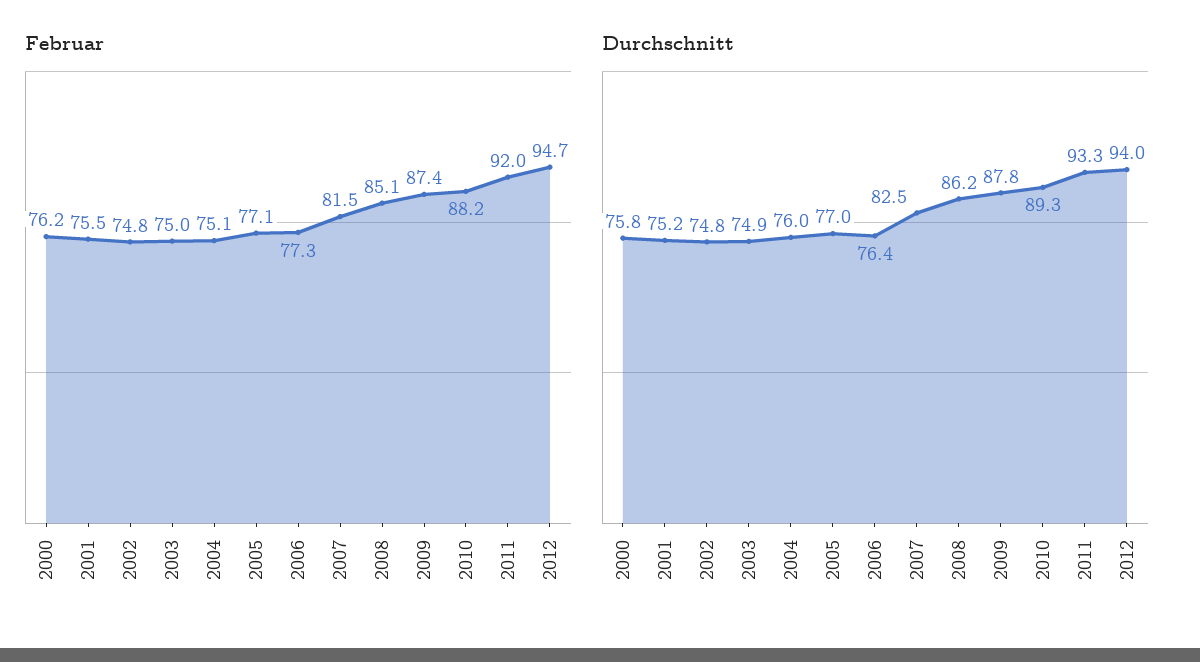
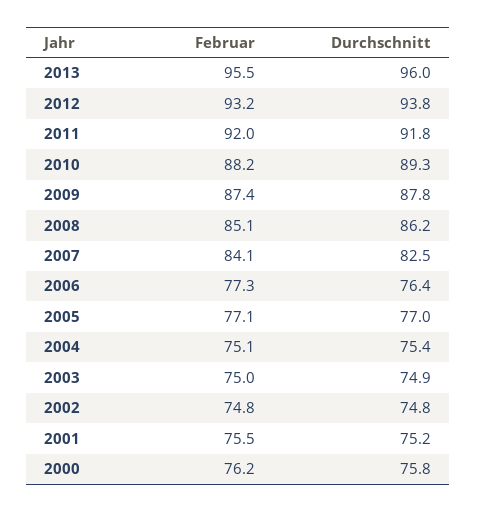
Februar, 2007: 81.5 -> 84.1
Februar, 2012: 94.7 -> 93.2
Durchschnitt, 2004: 76 -> 75.4
Durchschnitt, 2011: 93.3 -> 91.8
Durchschnitt, 2012: 94 -> 93.8
Februar, 2013: none -> 95.5
Durchschnitt, 2013: none -> 96

